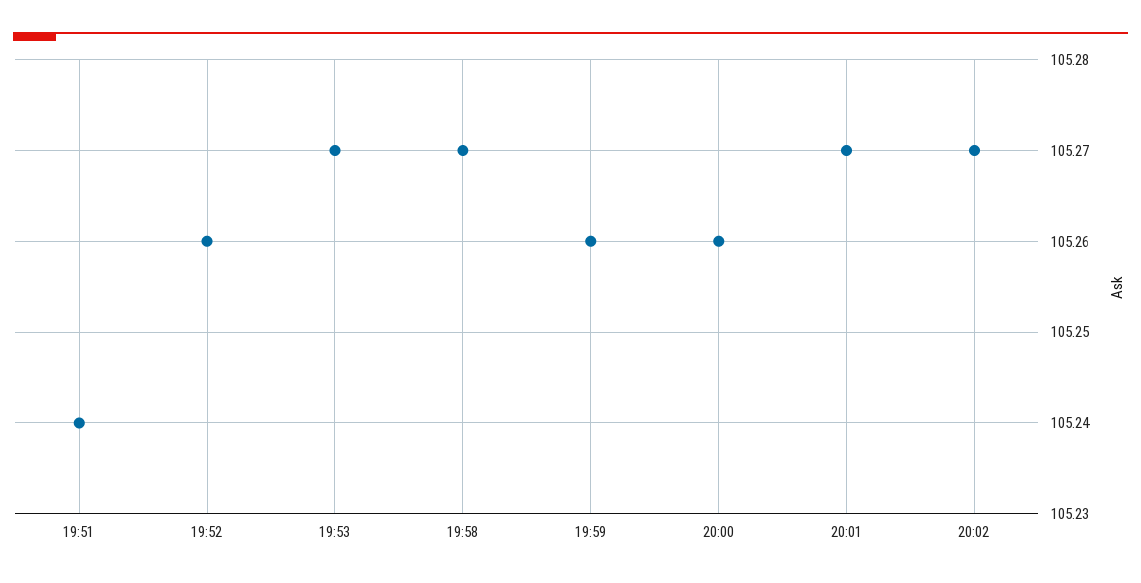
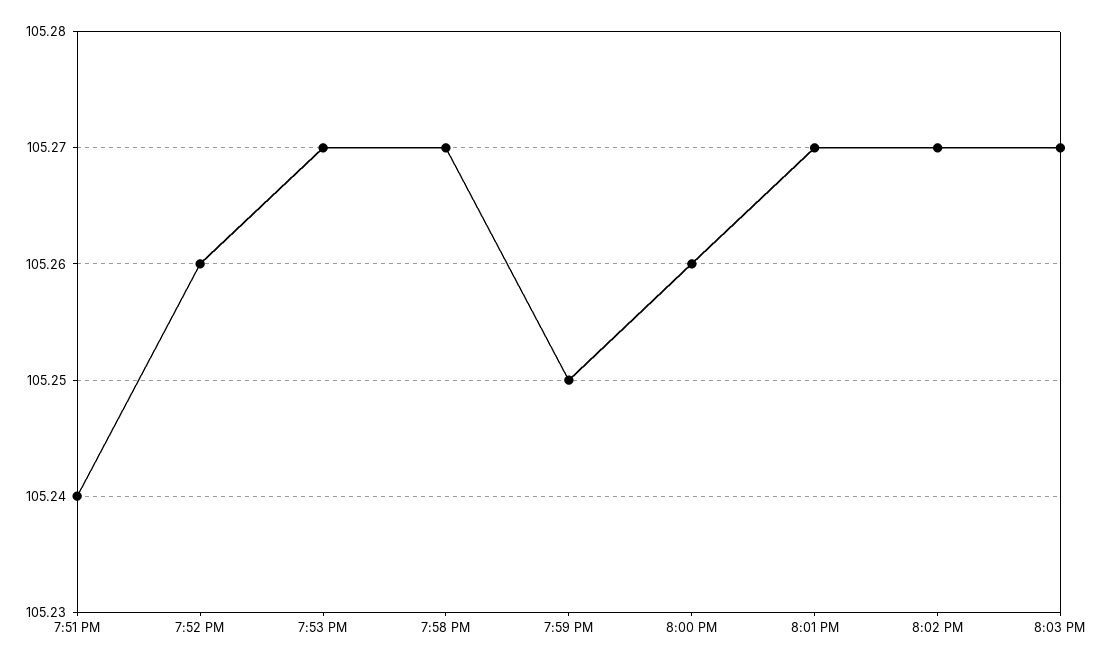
19:59: 105.26 -> 105.25
8:03 PM: none -> 105.27

